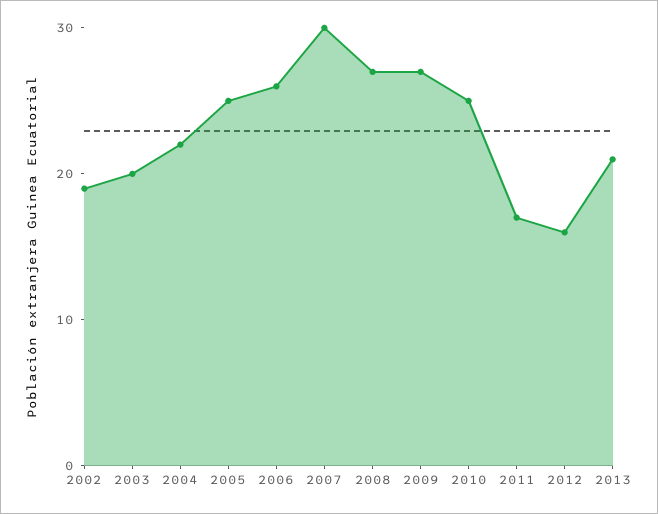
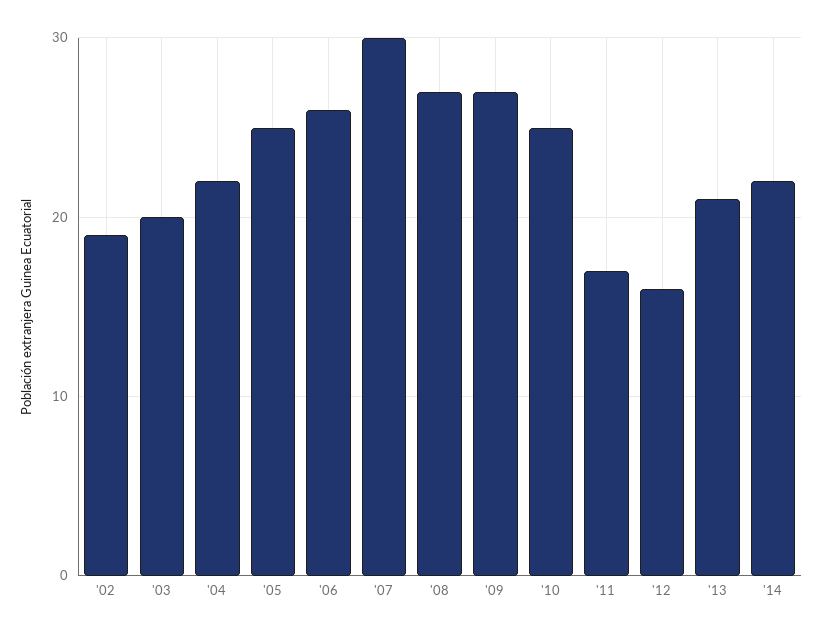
'14: none -> 22

